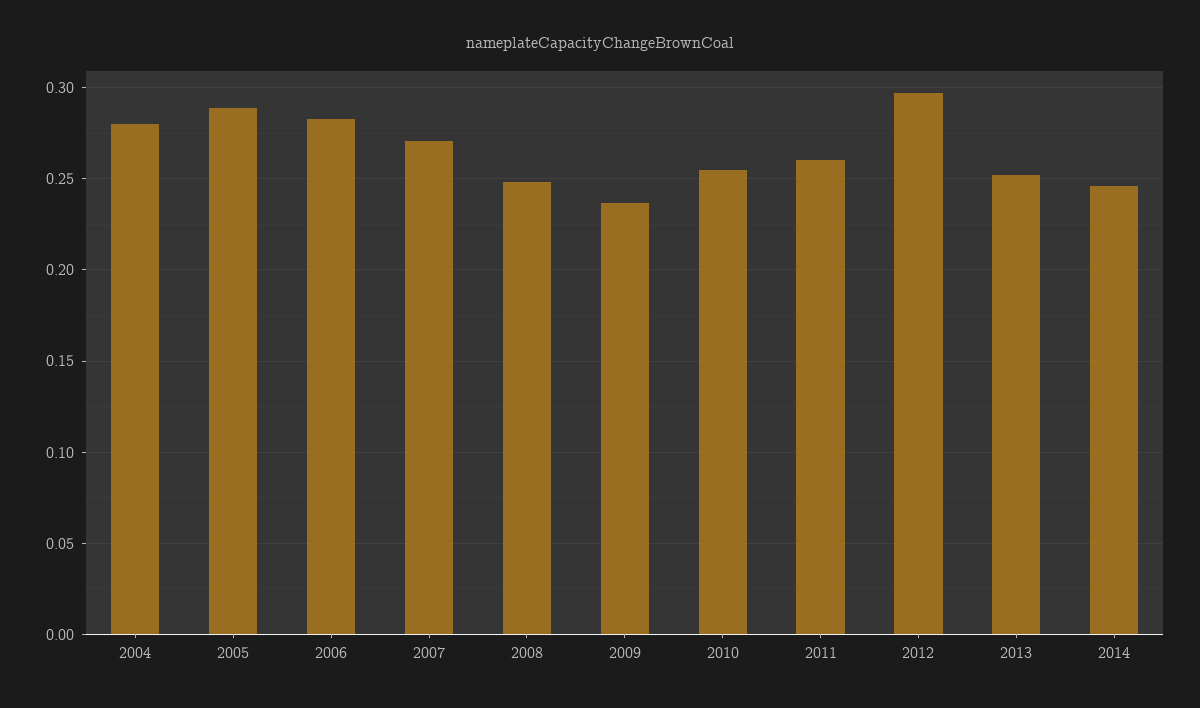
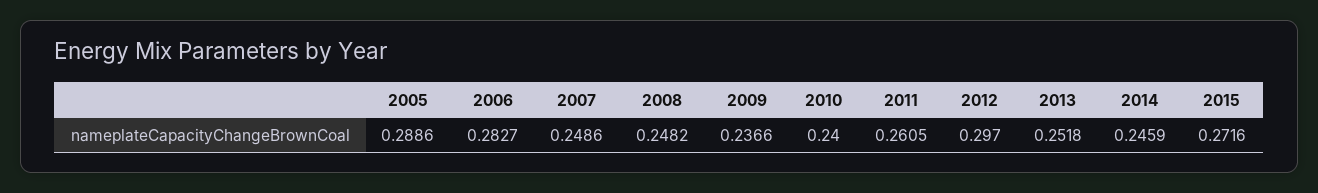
2004: 0.28 -> none
2007: 0.27 -> 0.2486
2010: 0.255 -> 0.24
2015: none -> 0.2716

